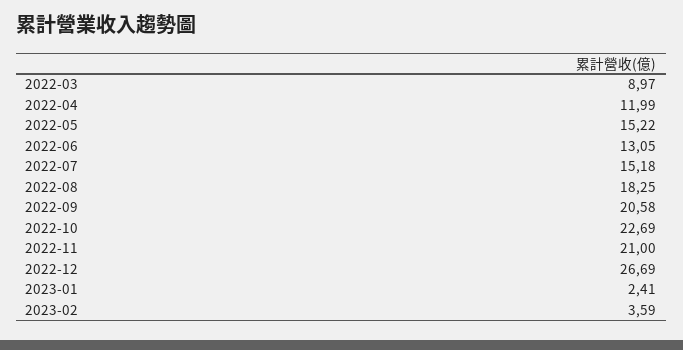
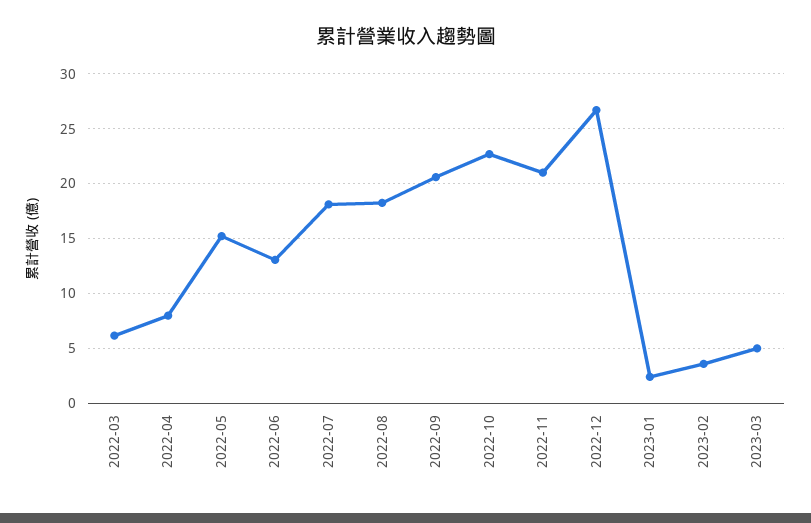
2022-03: 8.97 -> 6
2022-04: 11.99 -> 8
2022-07: 15.18 -> 18
2023-03: none -> 5

